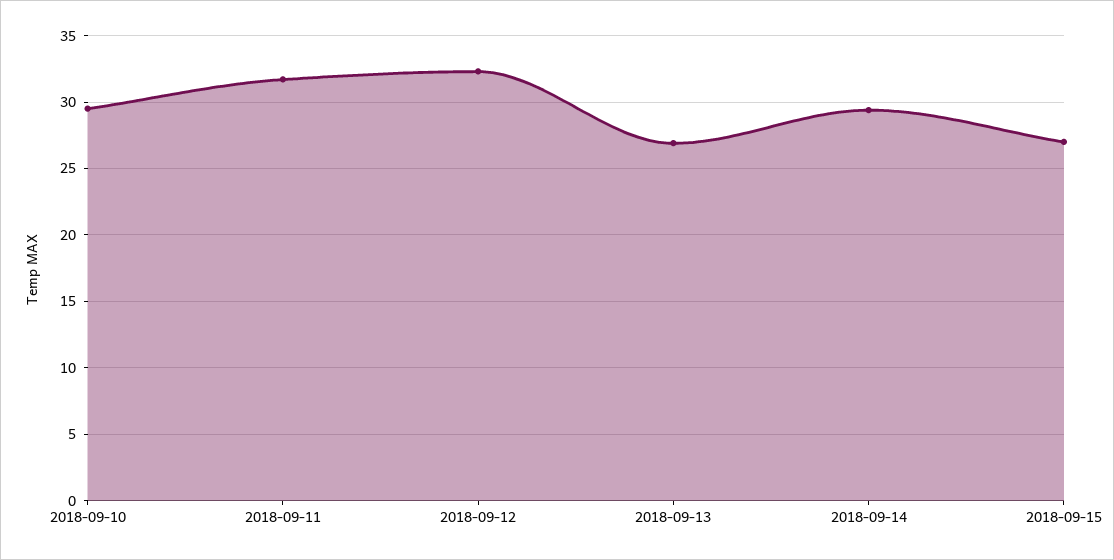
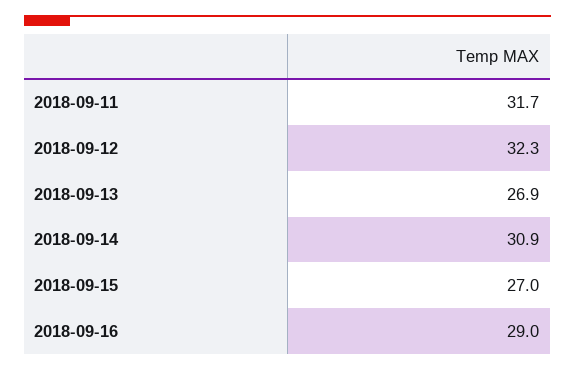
2018-09-10: 29.5 -> none
2018-09-14: 29.5 -> 30.9
2018-09-16: none -> 29

